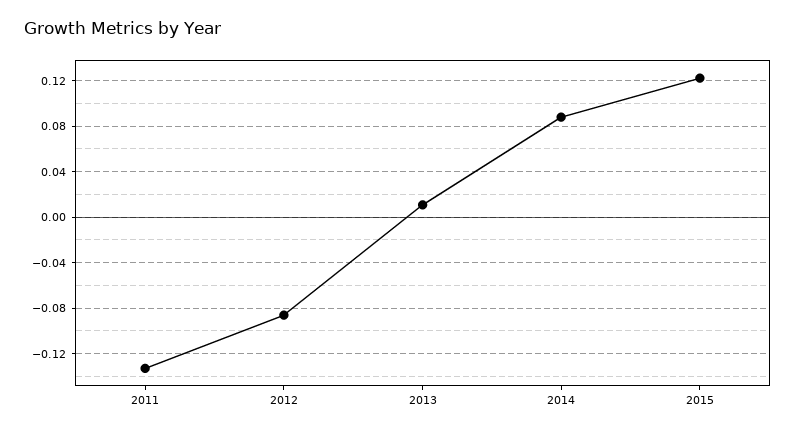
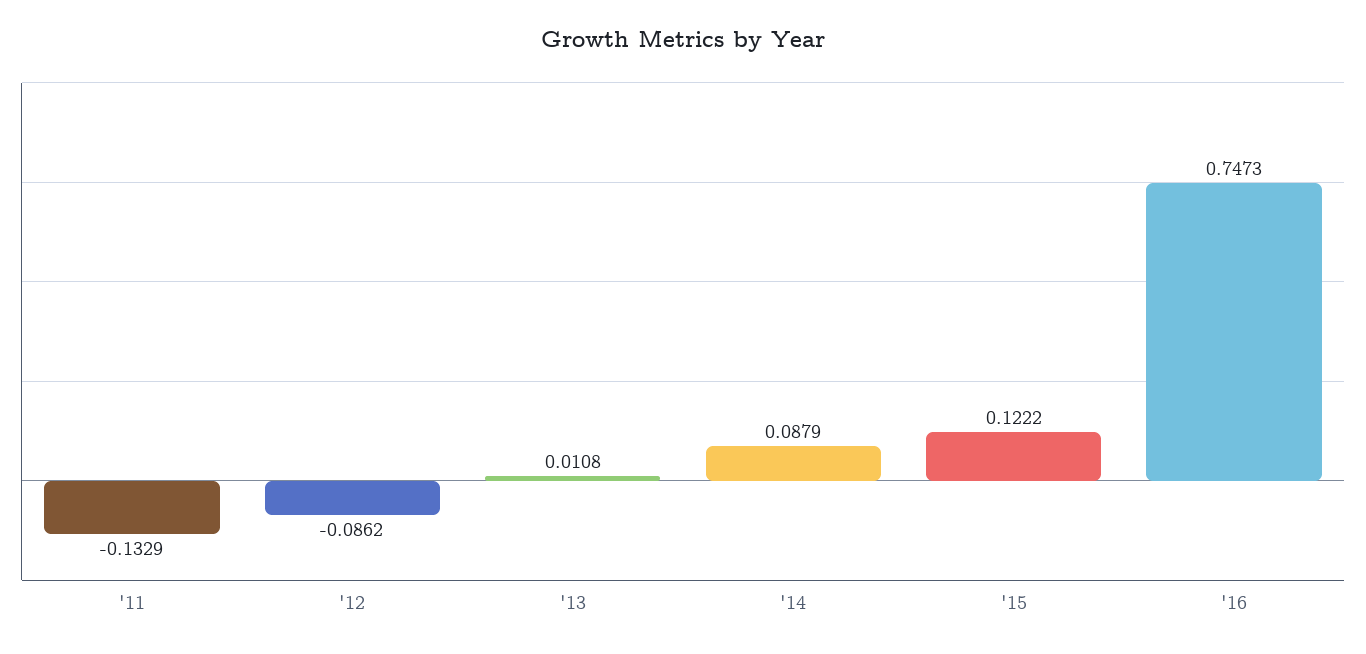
'16: none -> 0.7473

